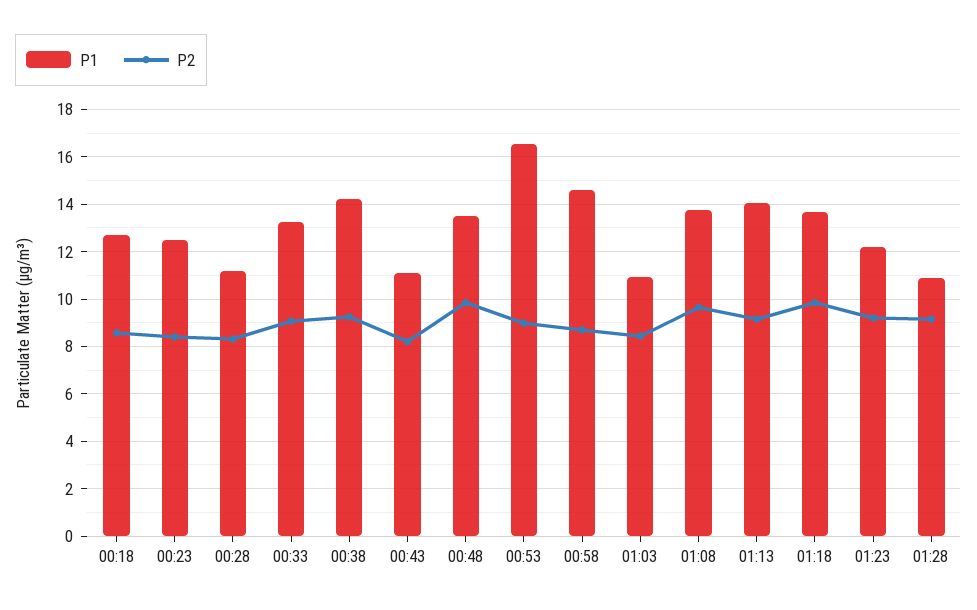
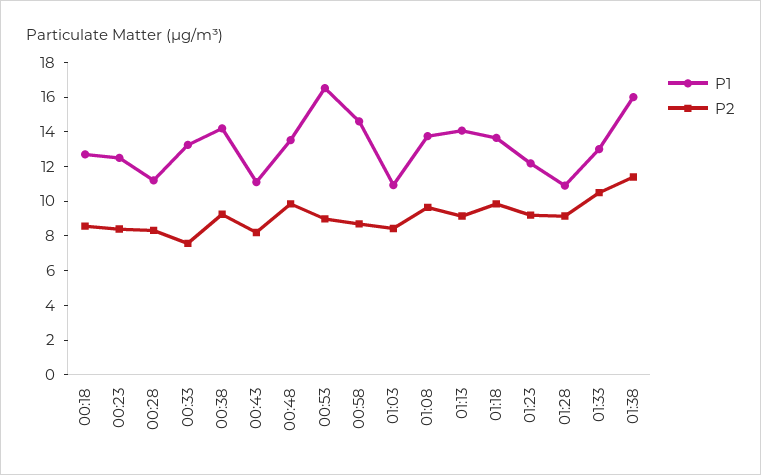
P2, 00:33: 9 -> 7.5
P1, 01:33: none -> 13
P2, 01:33: none -> 10.5
P1, 01:38: none -> 16
P2, 01:38: none -> 11.5

